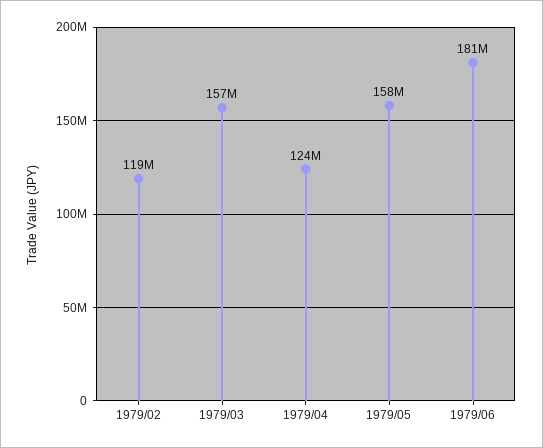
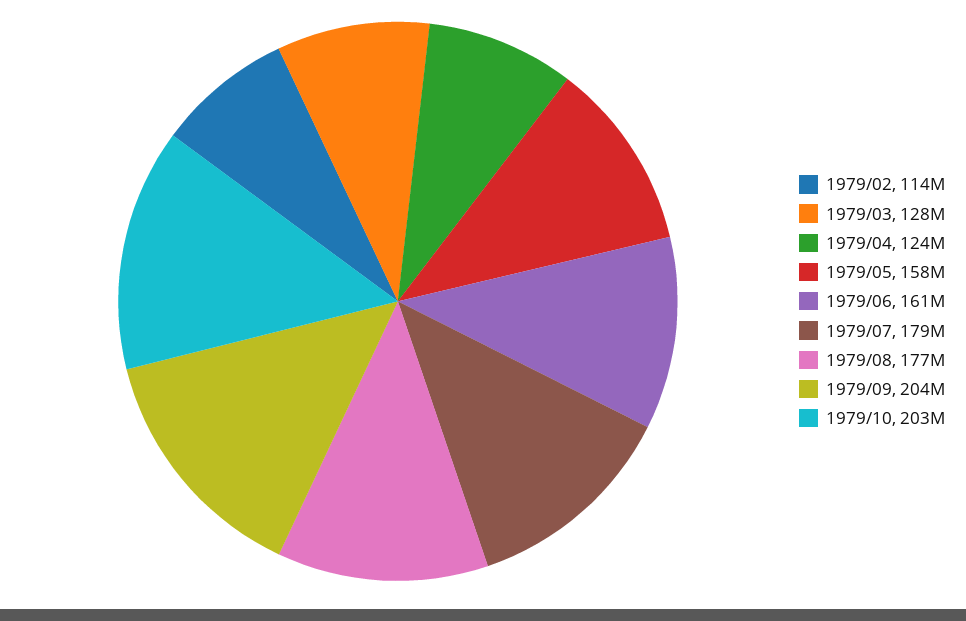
1979/02: 119000000 -> 114000000
1979/03: 157000000 -> 128000000
1979/06: 181000000 -> 161000000
1979/07: none -> 179000000
1979/08: none -> 177000000
1979/09: none -> 204000000
1979/10: none -> 203000000

